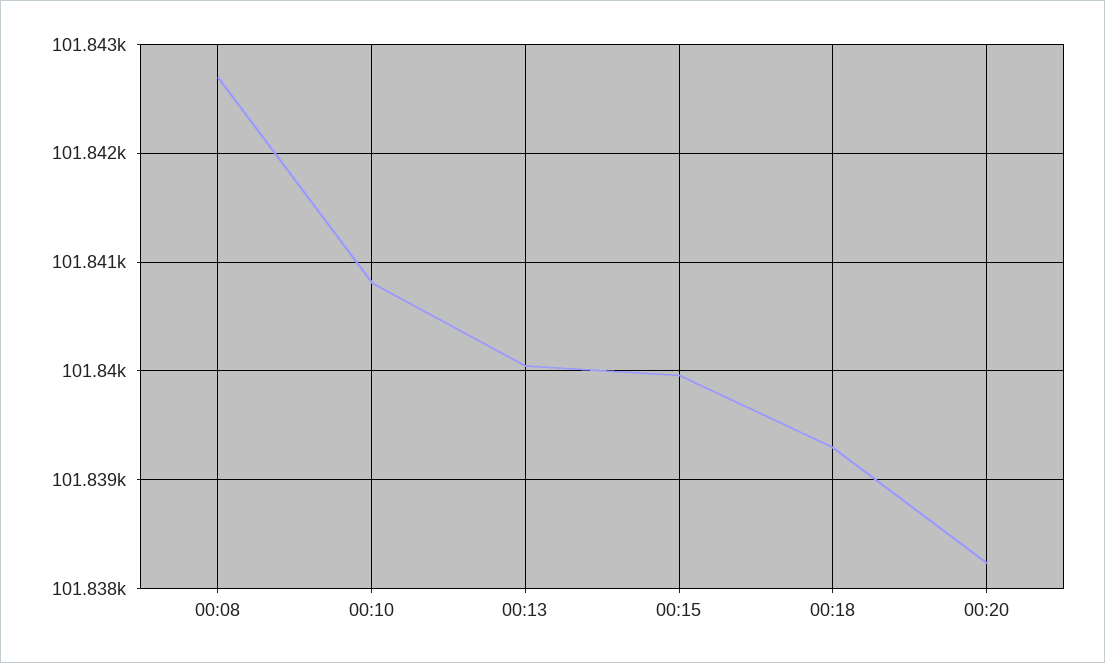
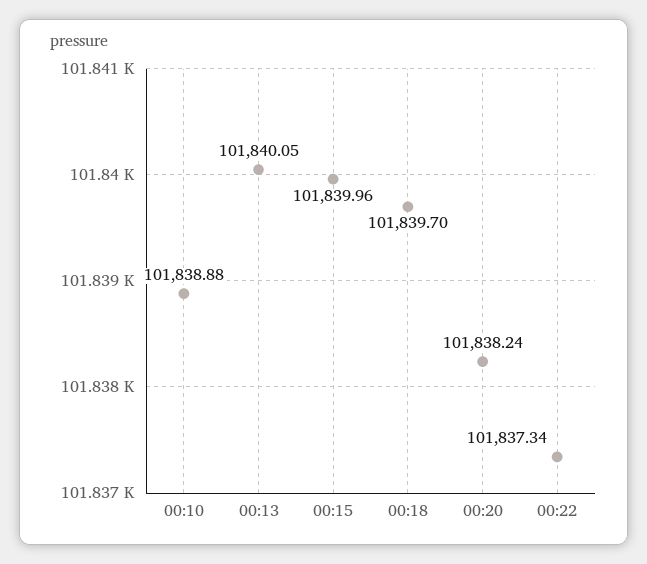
00:08: 101842.7 -> none
00:10: 101840.8 -> 101838.88
00:18: 101839.3 -> 101839.7
00:22: none -> 101837.34

